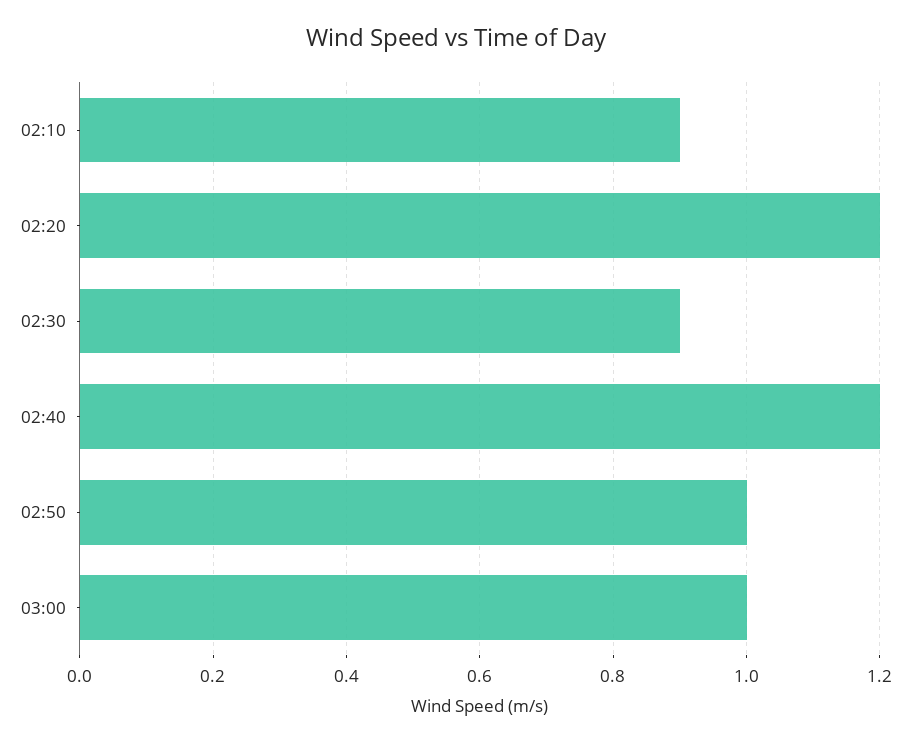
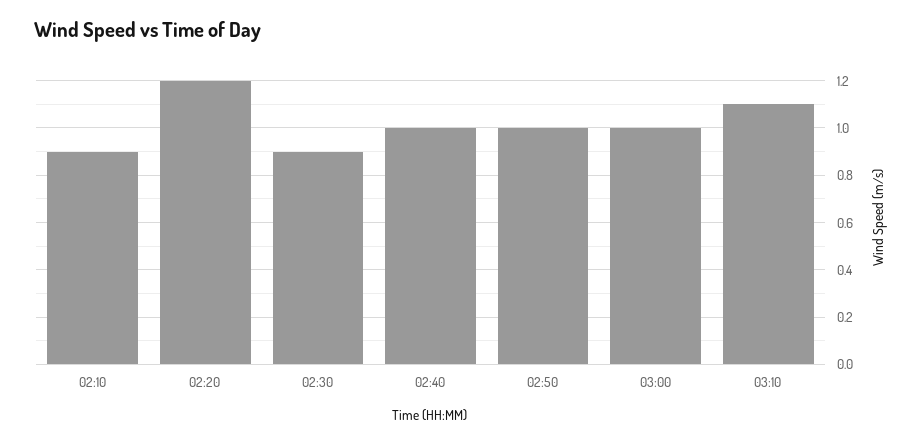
02:40: 1.2 -> 1
03:10: none -> 1.1

